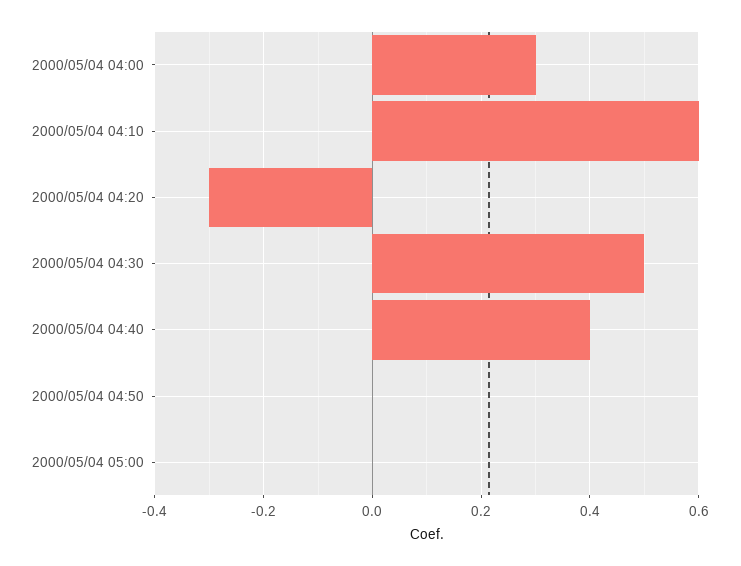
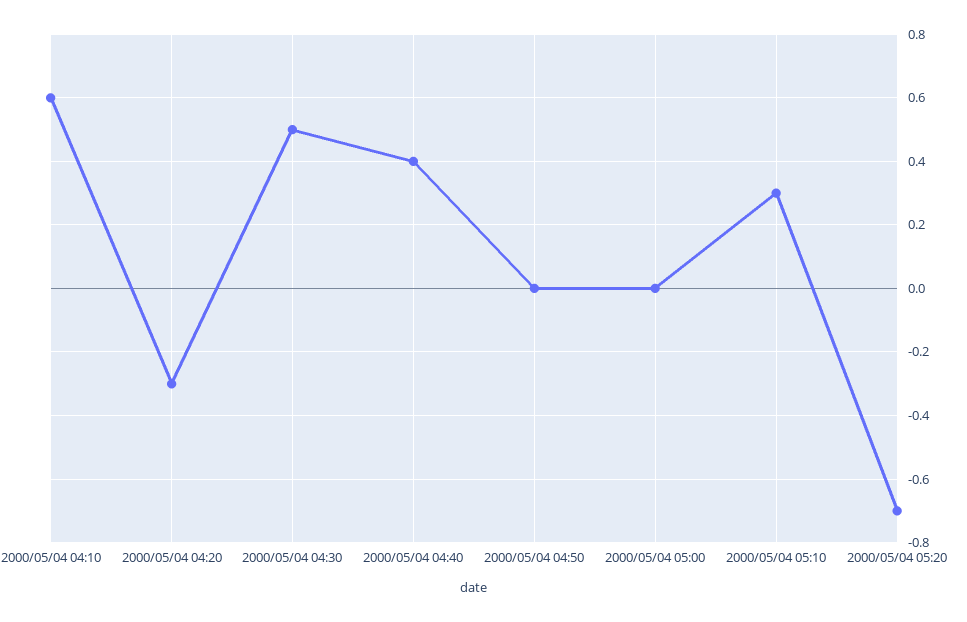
2000/05/04 04:00: 0.3 -> none
2000/05/04 05:10: none -> 0.3
2000/05/04 05:20: none -> -0.7

